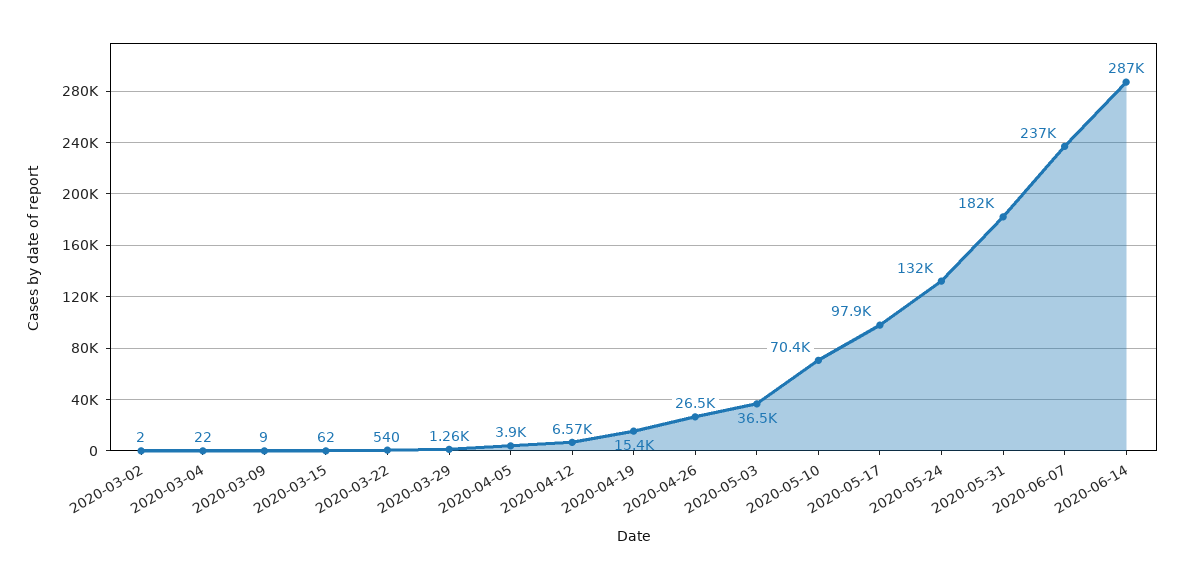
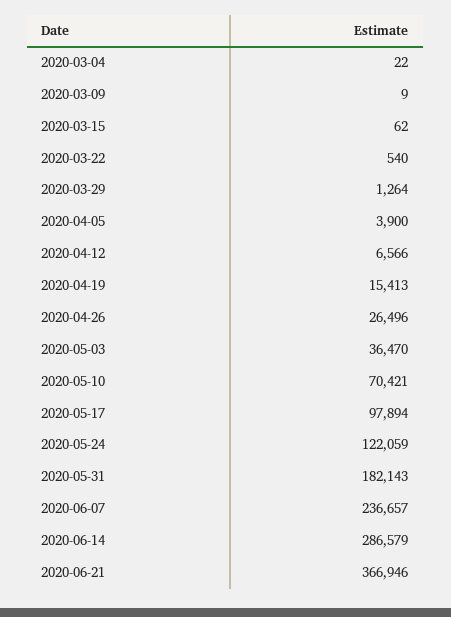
2020-03-02: 2 -> none
2020-05-24: 132000 -> 122059
2020-06-21: none -> 366946

